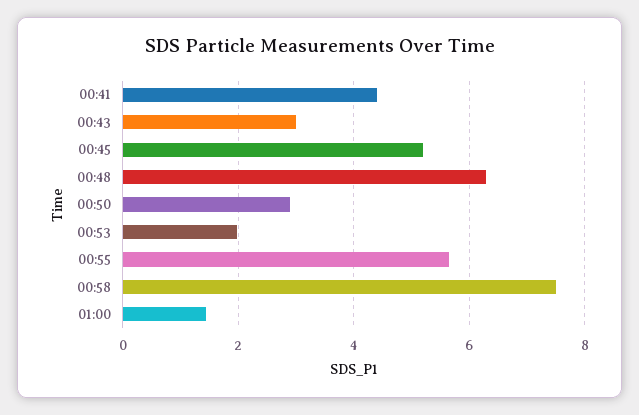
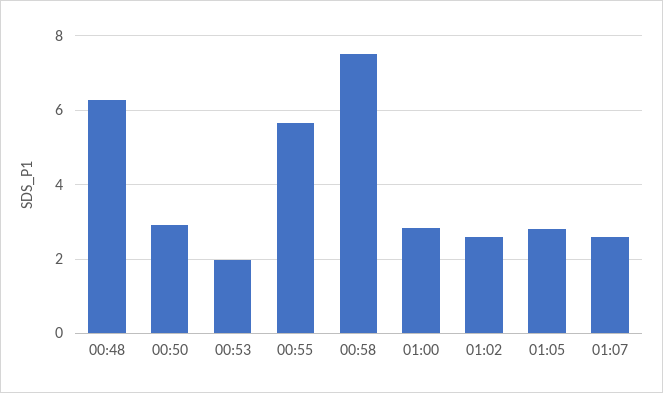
00:41: 4.4 -> none
00:43: 3 -> none
00:45: 5.2 -> none
01:00: 1.4 -> 2.8
01:02: none -> 2.6
01:05: none -> 2.8
01:07: none -> 2.6

